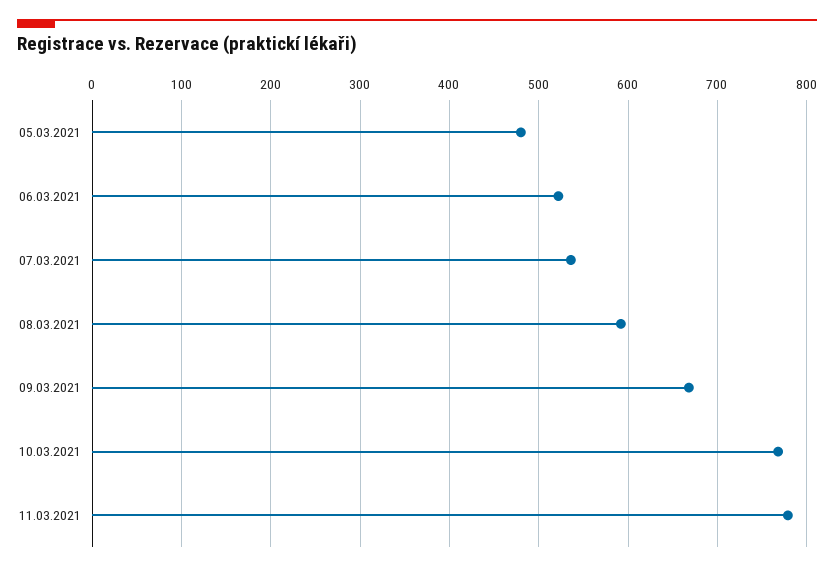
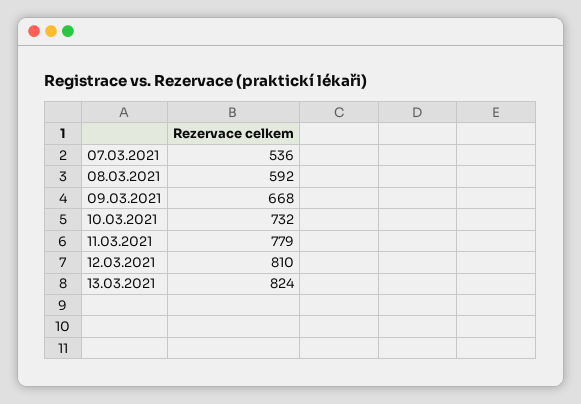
05.03.2021: 480 -> none
06.03.2021: 520 -> none
10.03.2021: 770 -> 732
12.03.2021: none -> 810
13.03.2021: none -> 824

